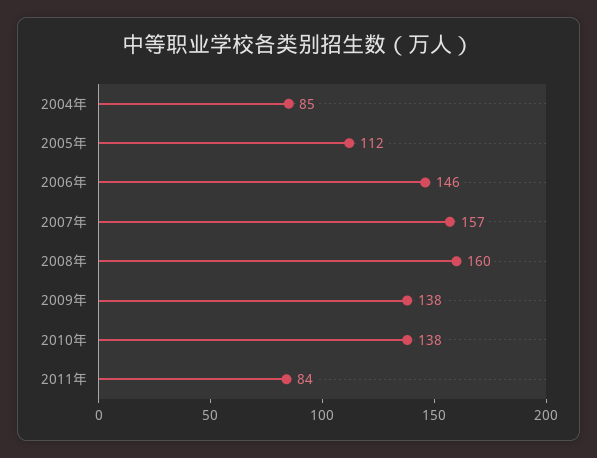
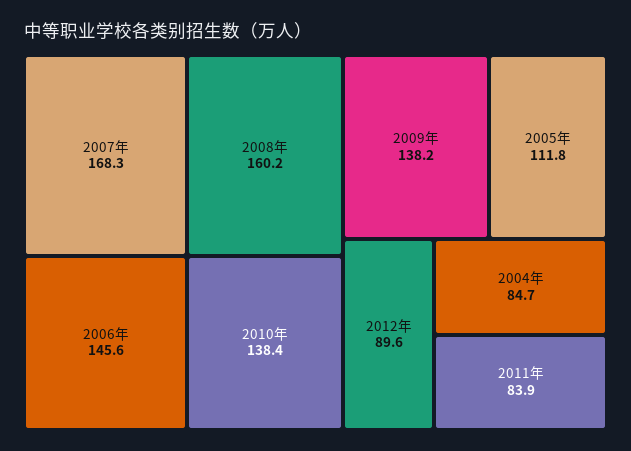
2007年: 157 -> 168.3
2012年: none -> 89.6

